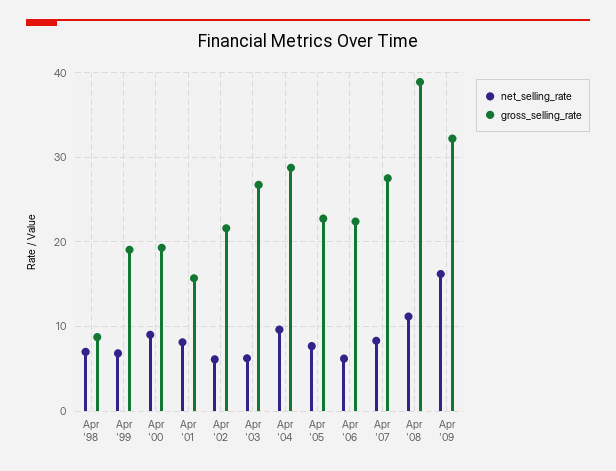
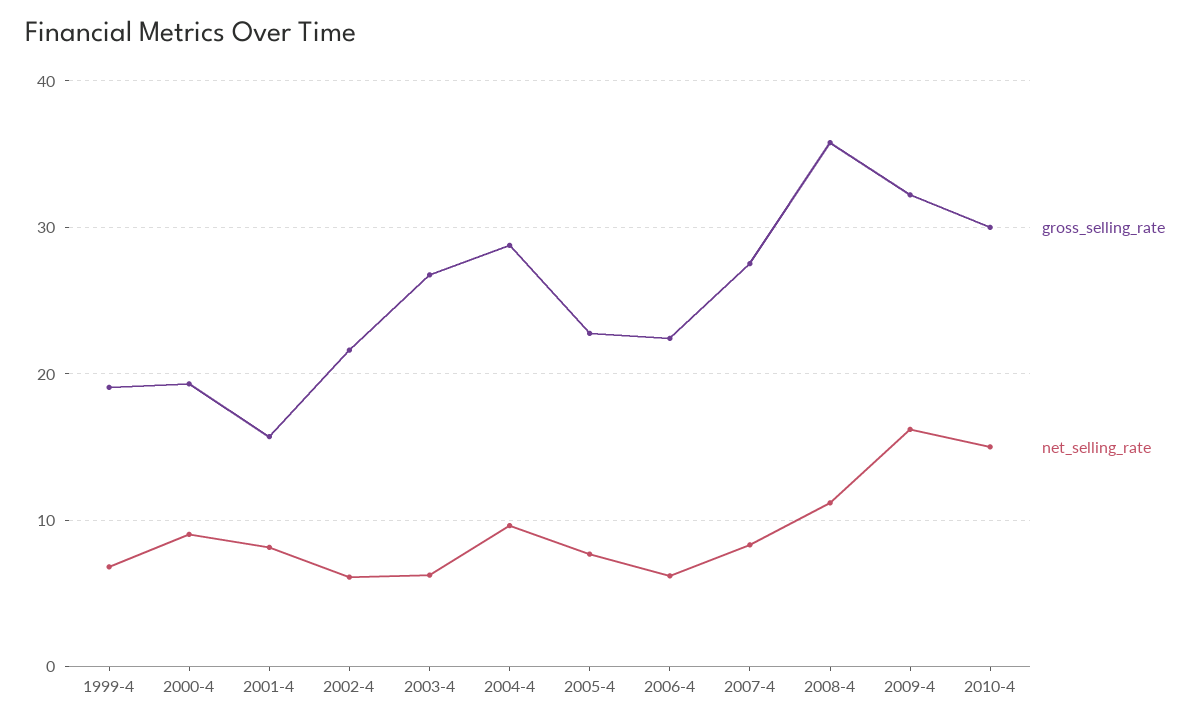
net_selling_rate, Apr '98: 7 -> none
gross_selling_rate, Apr '98: 9 -> none
gross_selling_rate, Apr '08: 39 -> 36
gross_selling_rate, 2010-4: none -> 30
net_selling_rate, 2010-4: none -> 15

